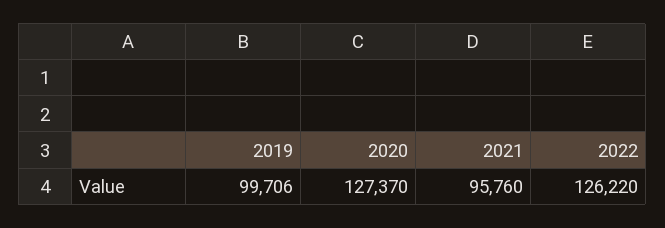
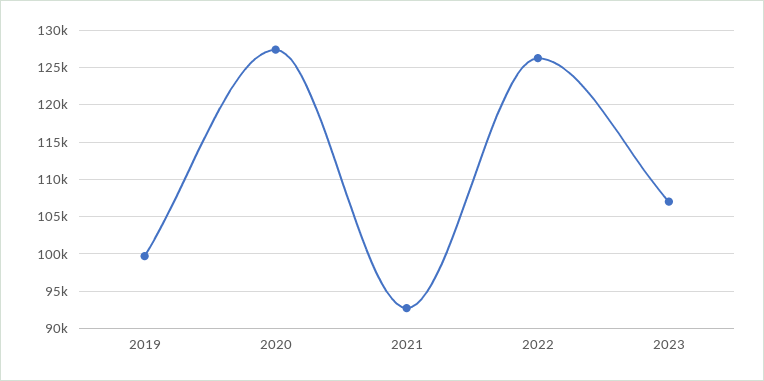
2021: 95760 -> 93000
2023: none -> 107000

